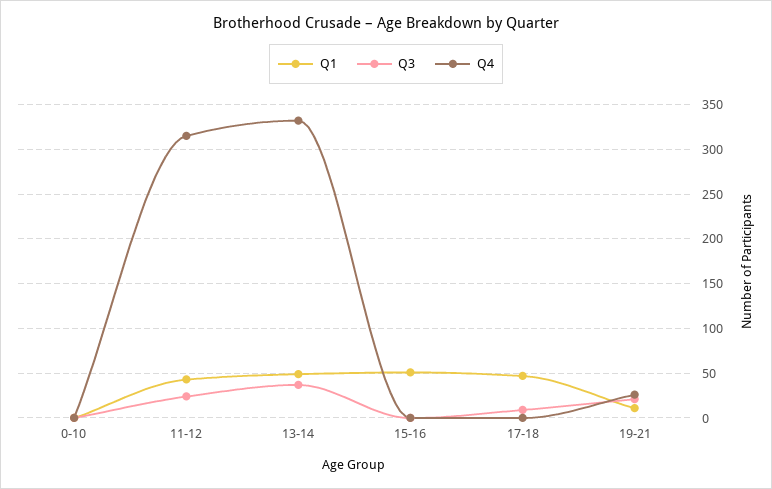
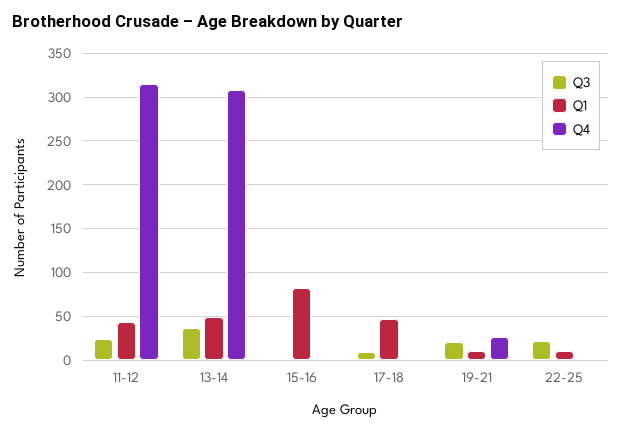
Q1, 0-10: 0 -> none
Q3, 0-10: 0 -> none
Q4, 0-10: 0 -> none
Q4, 13-14: 330 -> 310
Q1, 15-16: 50 -> 80
Q3, 22-25: none -> 20
Q1, 22-25: none -> 10
Q4, 22-25: none -> 0

